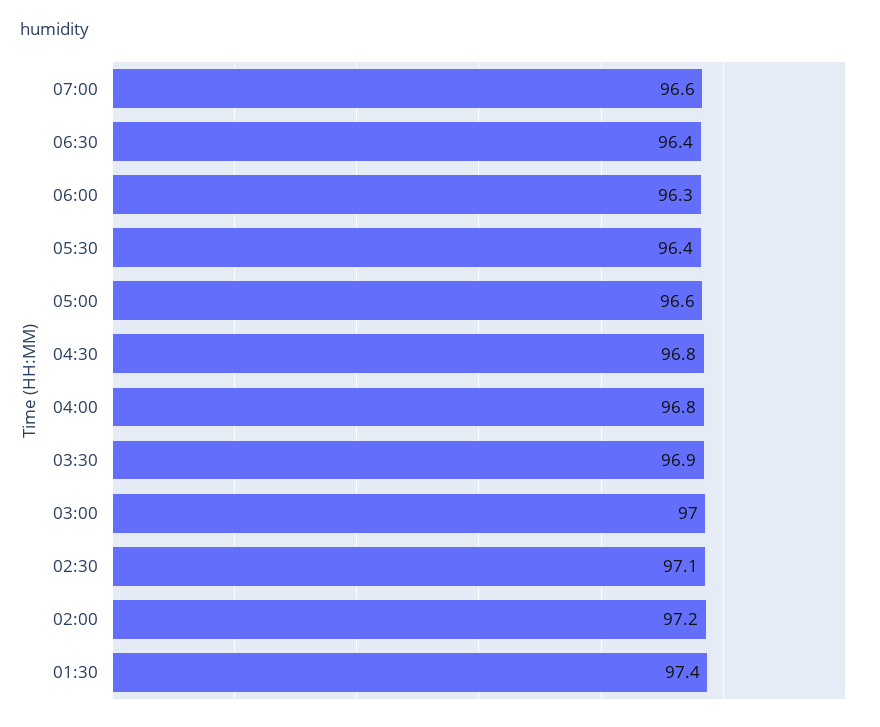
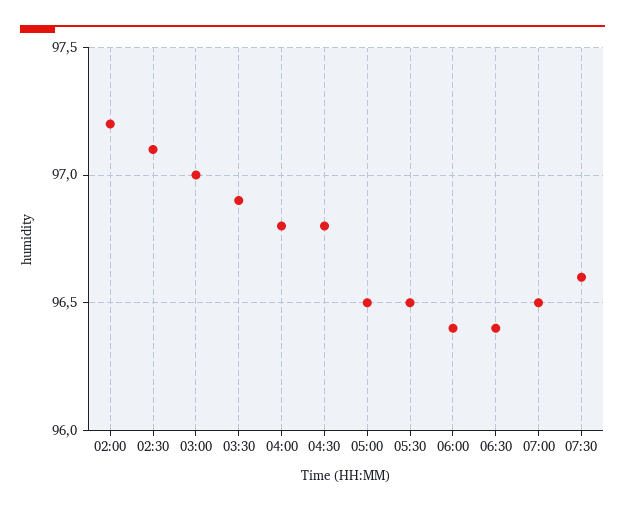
07:00: 96.6 -> 96.5
06:00: 96.3 -> 96.4
05:30: 96.4 -> 96.5
05:00: 96.6 -> 96.5
01:30: 97.4 -> none
07:30: none -> 96.6

